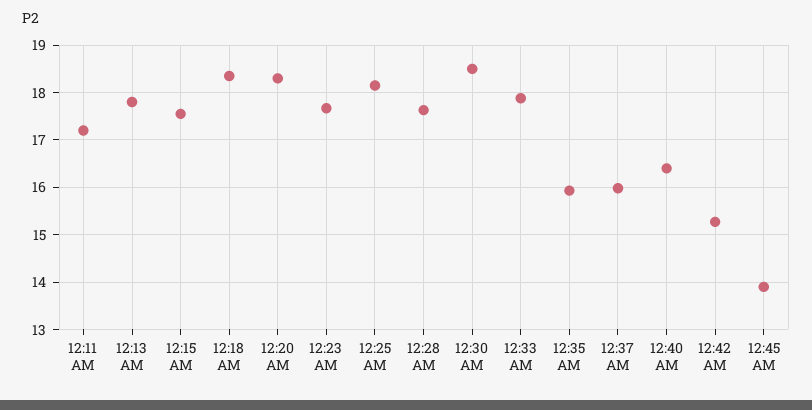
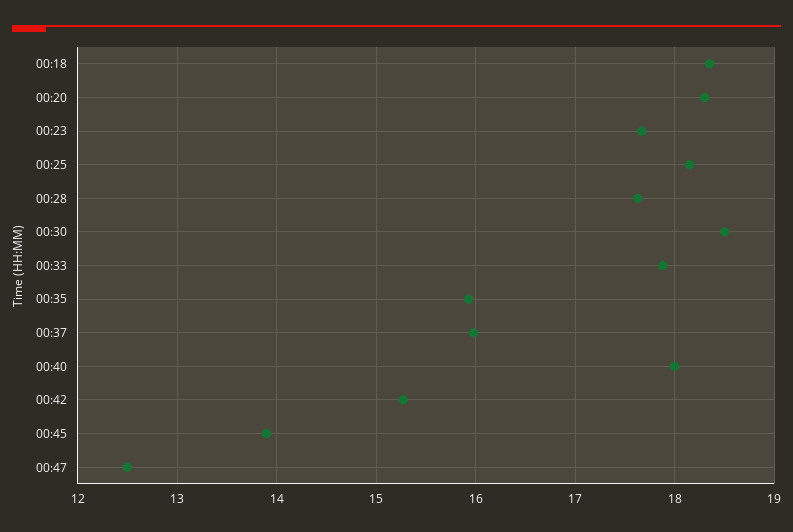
12:11 AM: 17.2 -> none
12:13 AM: 17.8 -> none
12:15 AM: 17.6 -> none
12:40 AM: 16.4 -> 18
00:47: none -> 12.5

